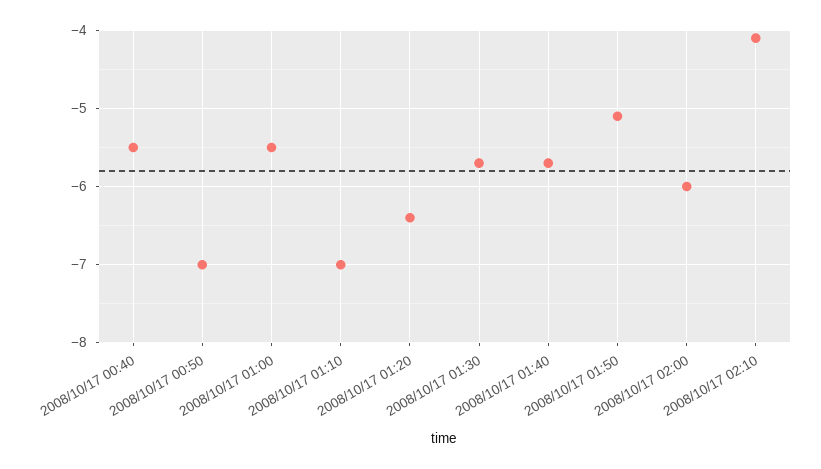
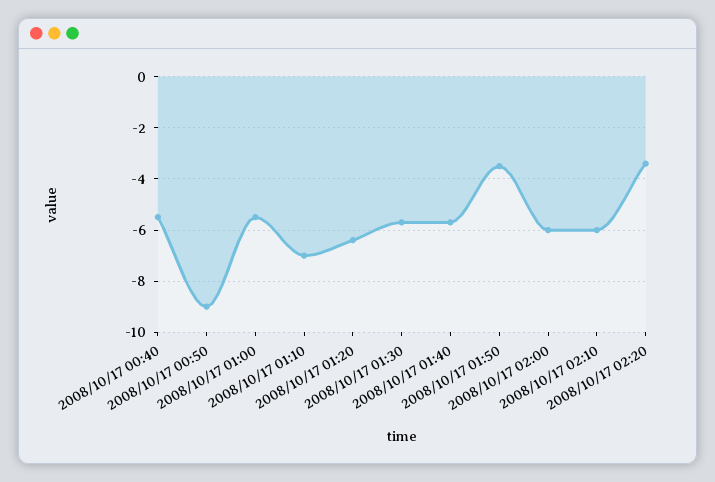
2008/10/17 00:50: -7 -> -9
2008/10/17 01:50: -5.1 -> -3.5
2008/10/17 02:10: -4.1 -> -6
2008/10/17 02:20: none -> -3.5

